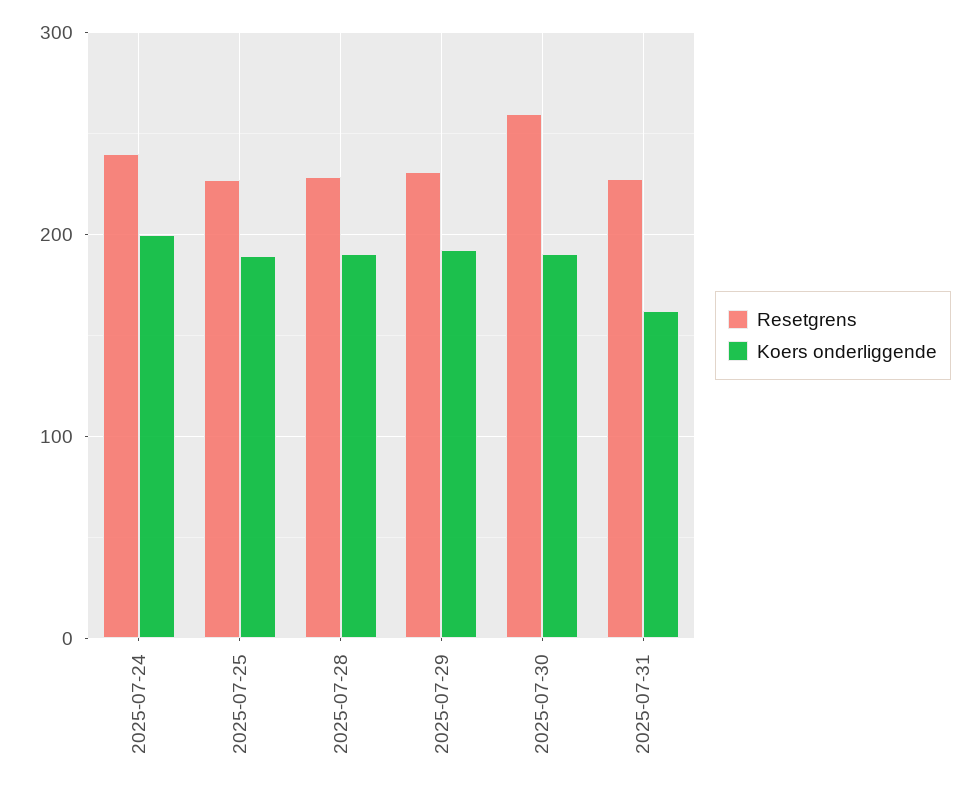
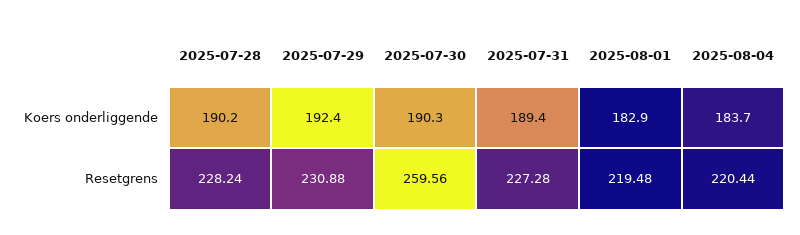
Resetgrens, 2025-07-24: 240 -> none
Koers onderliggende, 2025-07-24: 200 -> none
Resetgrens, 2025-07-25: 230 -> none
Koers onderliggende, 2025-07-25: 190 -> none
Koers onderliggende, 2025-07-31: 160 -> 189.4
Koers onderliggende, 2025-08-01: none -> 182.9
Koers onderliggende, 2025-08-04: none -> 183.7
Resetgrens, 2025-08-01: none -> 219.48
Resetgrens, 2025-08-04: none -> 220.44

